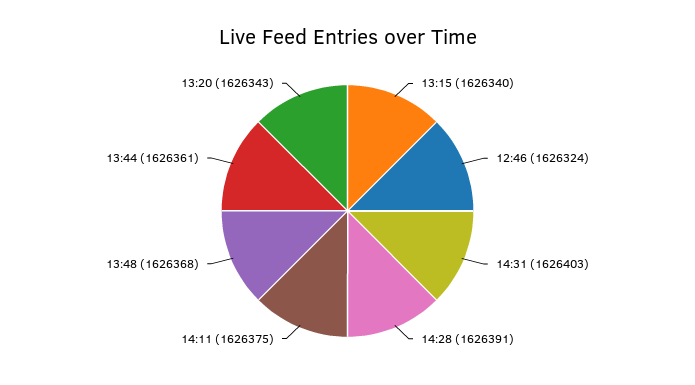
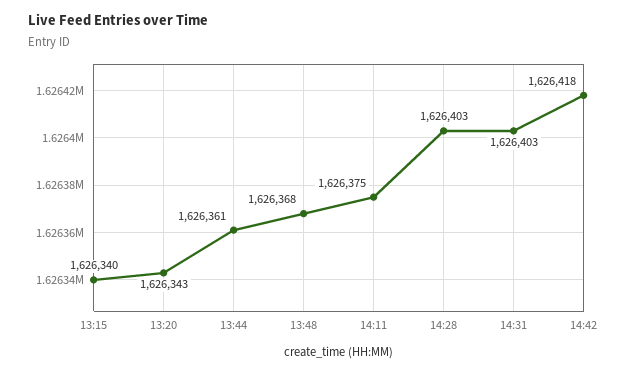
12:46: 1626324 -> none
14:28: 1626391 -> 1626403
14:42: none -> 1626418

